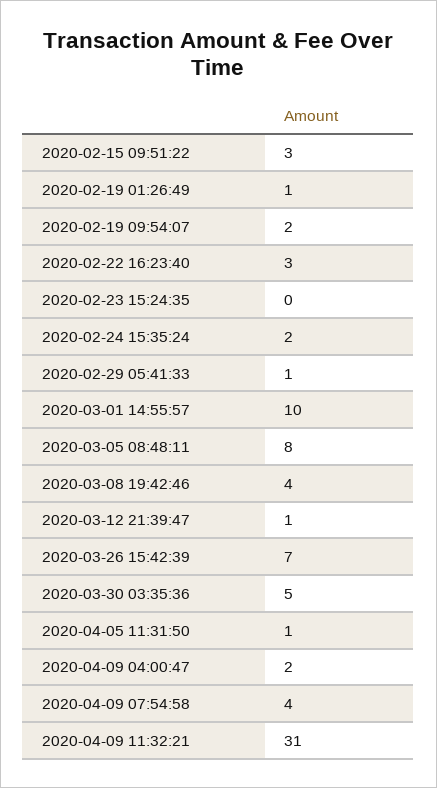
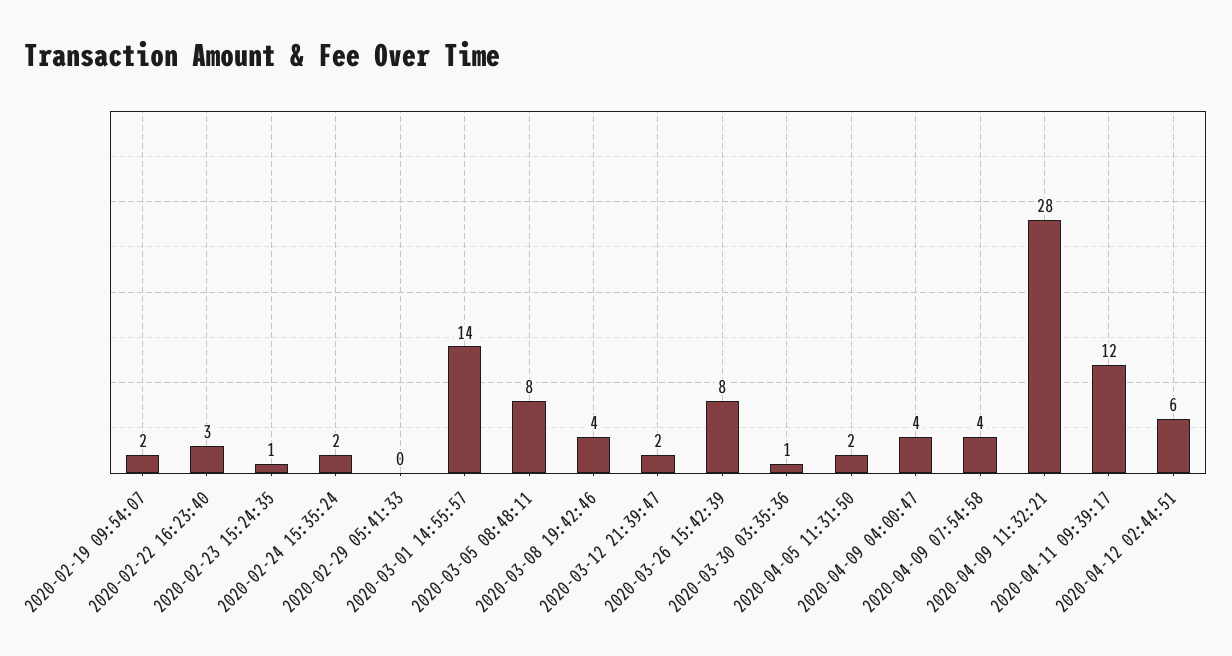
2020-02-15 09:51:22: 3 -> none
2020-02-19 01:26:49: 1 -> none
2020-02-23 15:24:35: 0 -> 1
2020-02-29 05:41:33: 1 -> 0
2020-03-01 14:55:57: 10 -> 14
2020-03-12 21:39:47: 1 -> 2
2020-03-26 15:42:39: 7 -> 8
2020-03-30 03:35:36: 5 -> 1
2020-04-05 11:31:50: 1 -> 2
2020-04-09 04:00:47: 2 -> 4
2020-04-09 11:32:21: 31 -> 28
2020-04-11 09:39:17: none -> 12
2020-04-12 02:44:51: none -> 6

